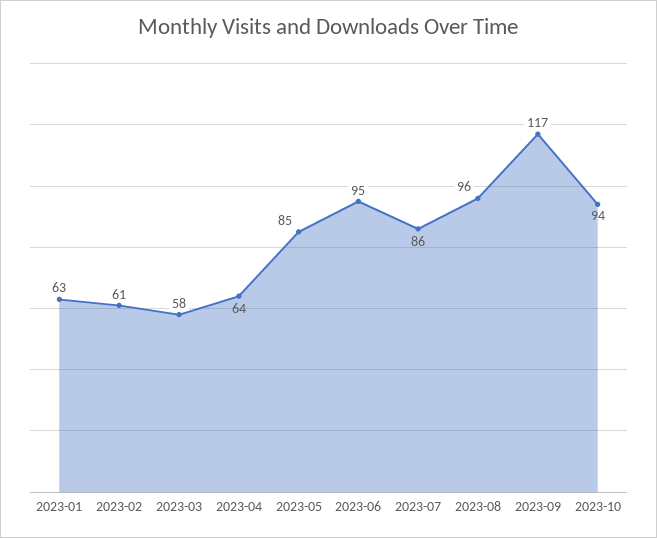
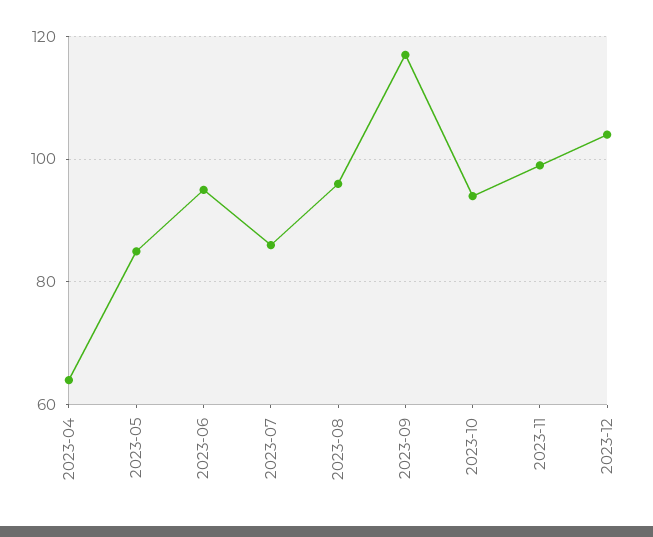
2023-01: 63 -> none
2023-02: 61 -> none
2023-03: 58 -> none
2023-11: none -> 100
2023-12: none -> 105

